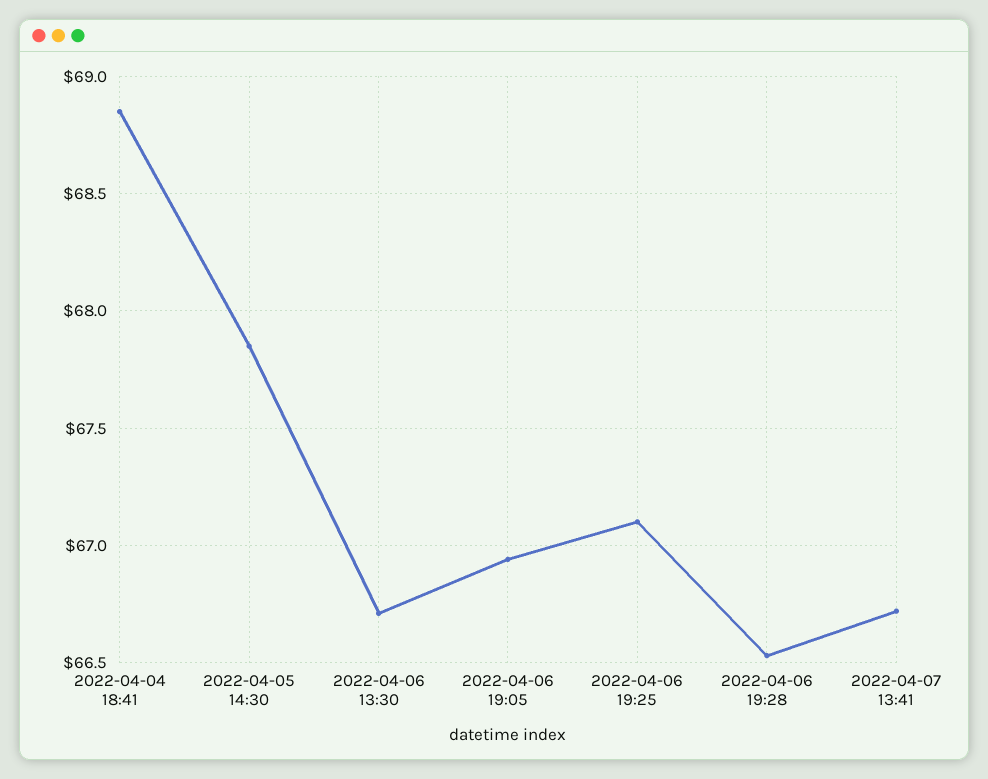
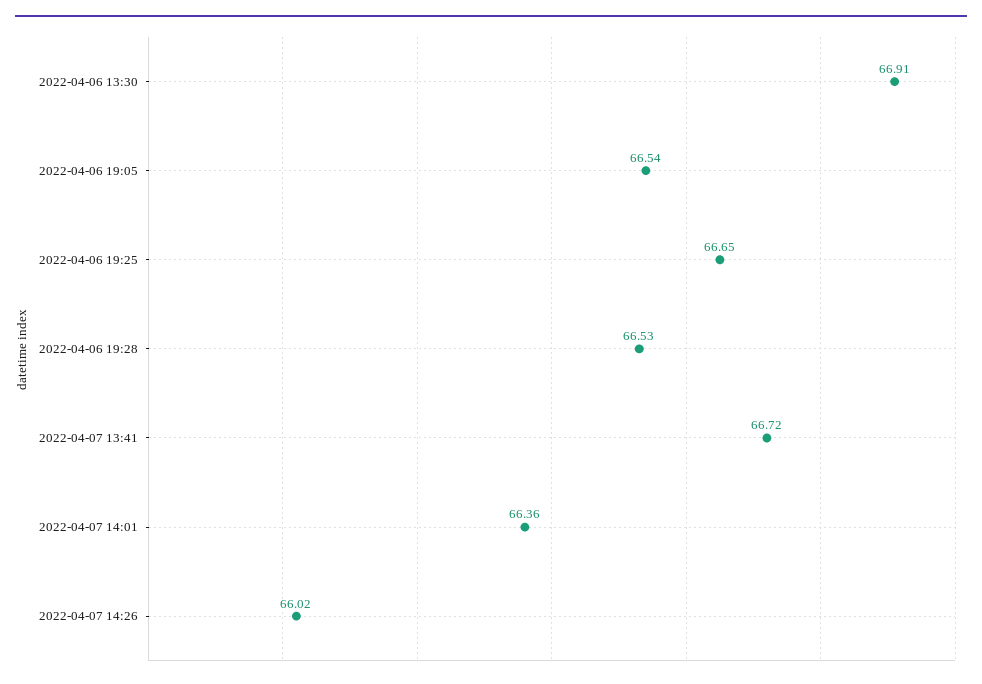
2022-04-04 18:41: 68.85 -> none
2022-04-05 14:30: 67.85 -> none
2022-04-06 13:30: 66.7 -> 66.91
2022-04-06 19:05: 66.95 -> 66.54
2022-04-06 19:25: 67.1 -> 66.65
2022-04-07 14:01: none -> 66.36
2022-04-07 14:26: none -> 66.02

